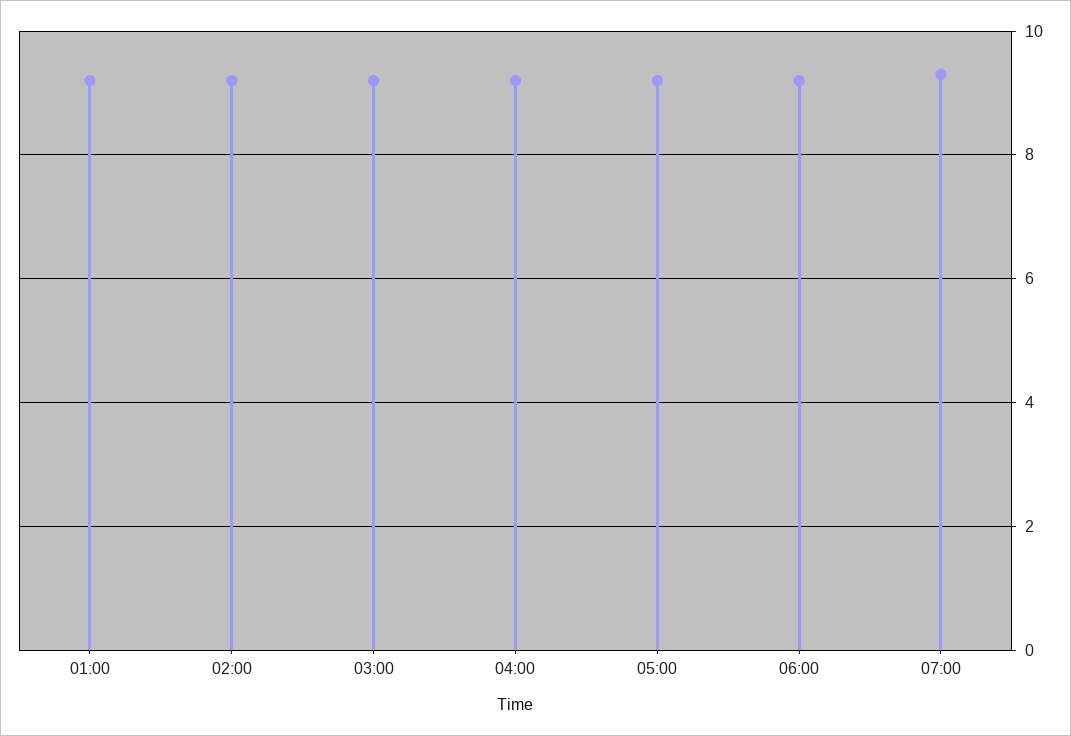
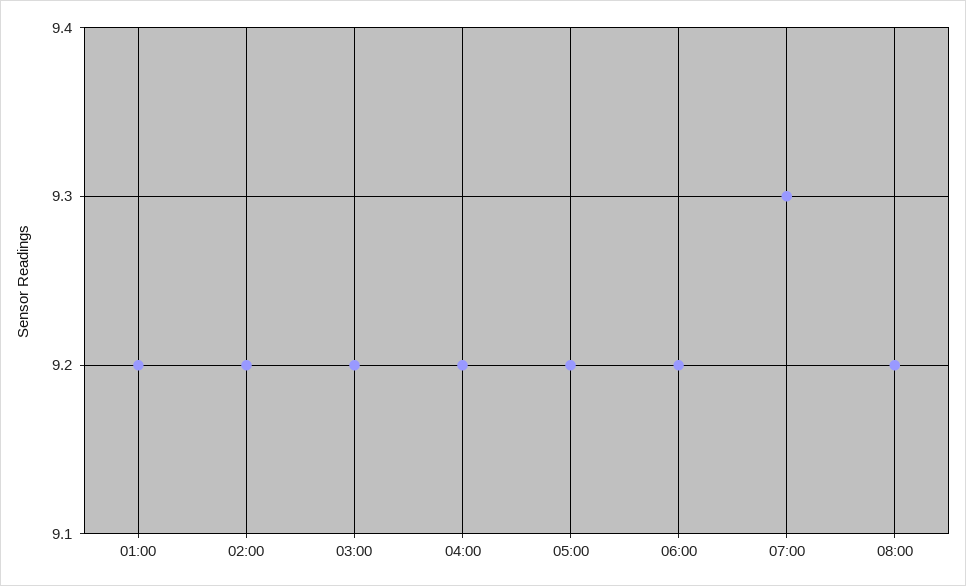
08:00: none -> 9.2

